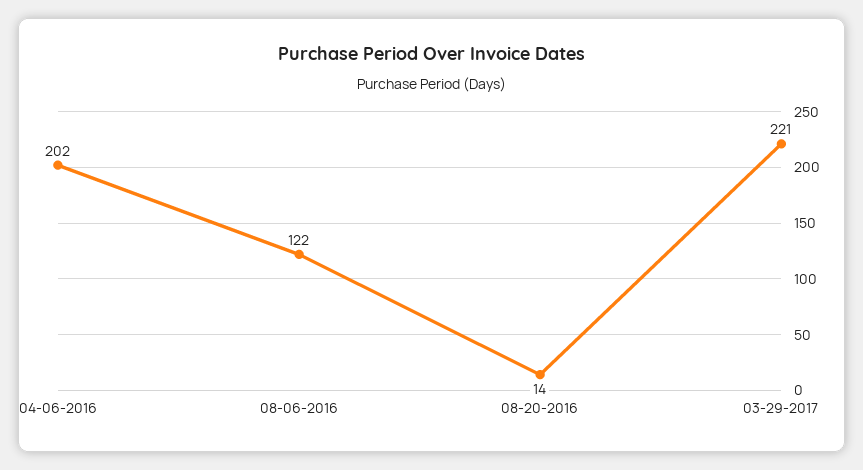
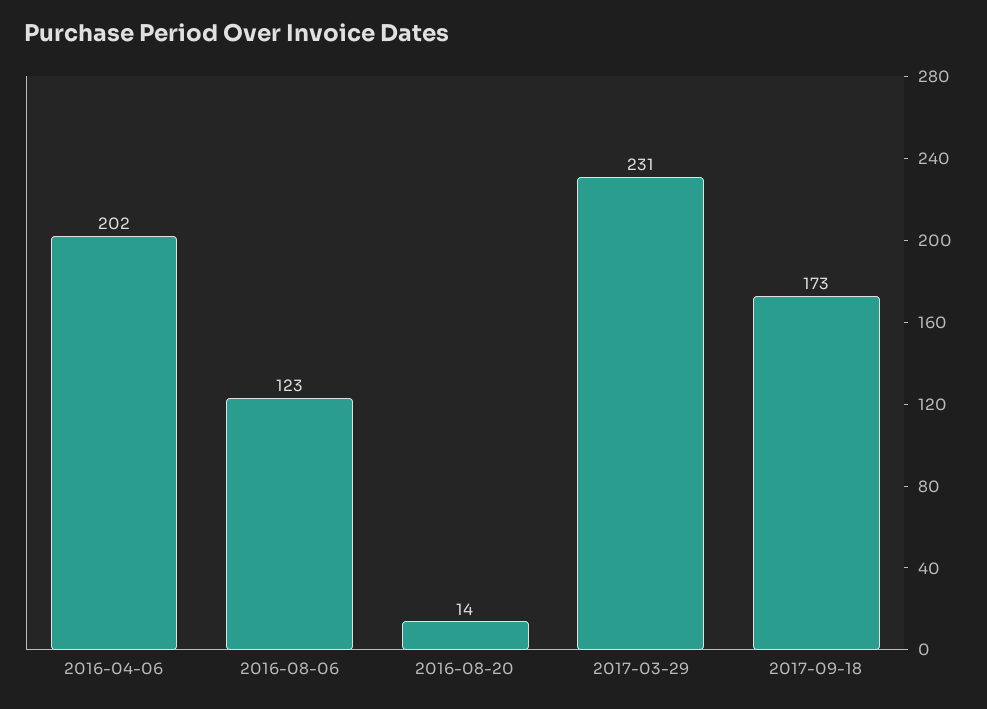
08-06-2016: 122 -> 123
03-29-2017: 221 -> 231
2017-09-18: none -> 173

